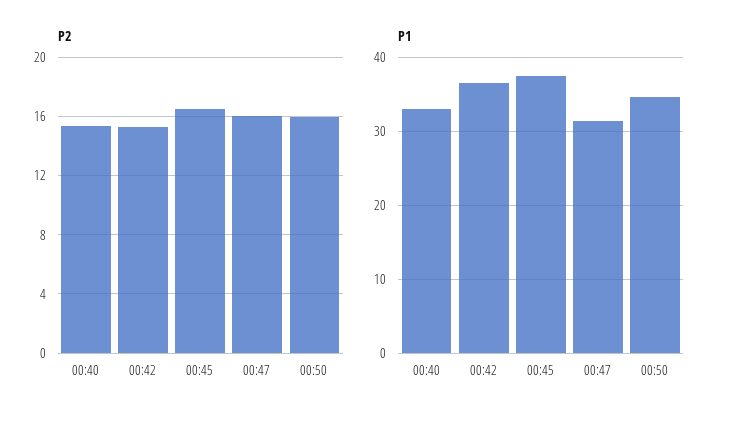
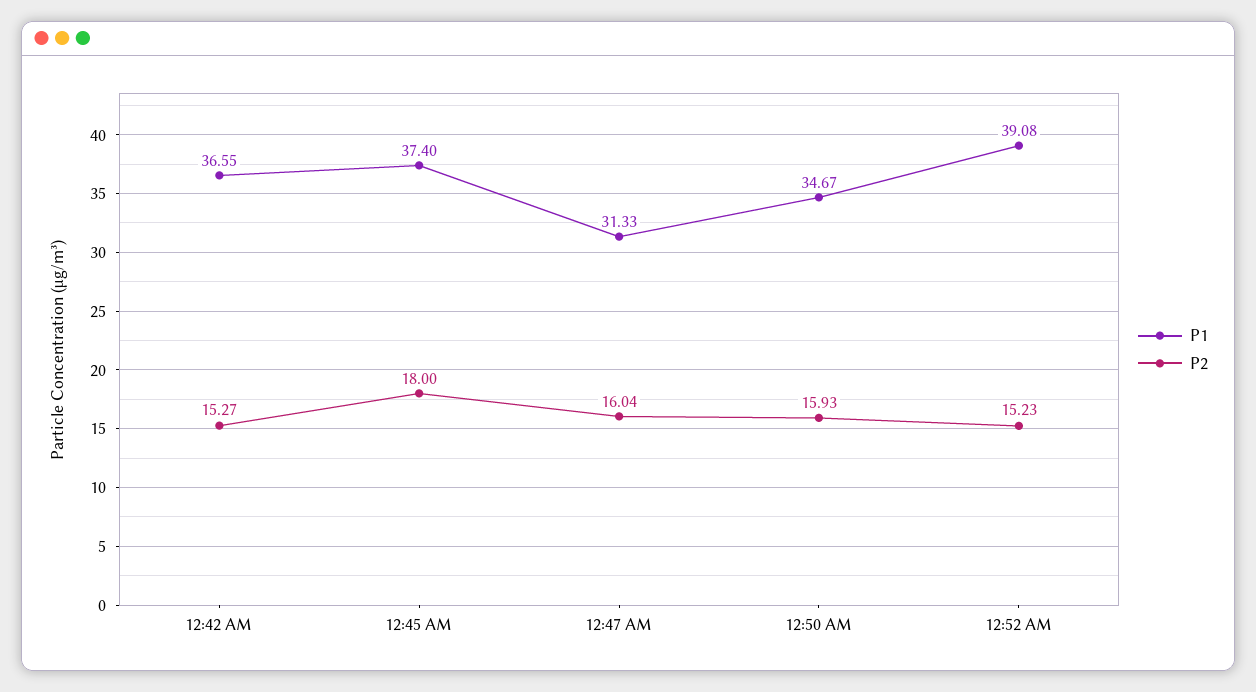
P2, 00:40: 15.5 -> none
P2, 00:45: 16.5 -> 18
P1, 00:40: 33 -> none
P1, 12:52 AM: none -> 39.08
P2, 12:52 AM: none -> 15.23

